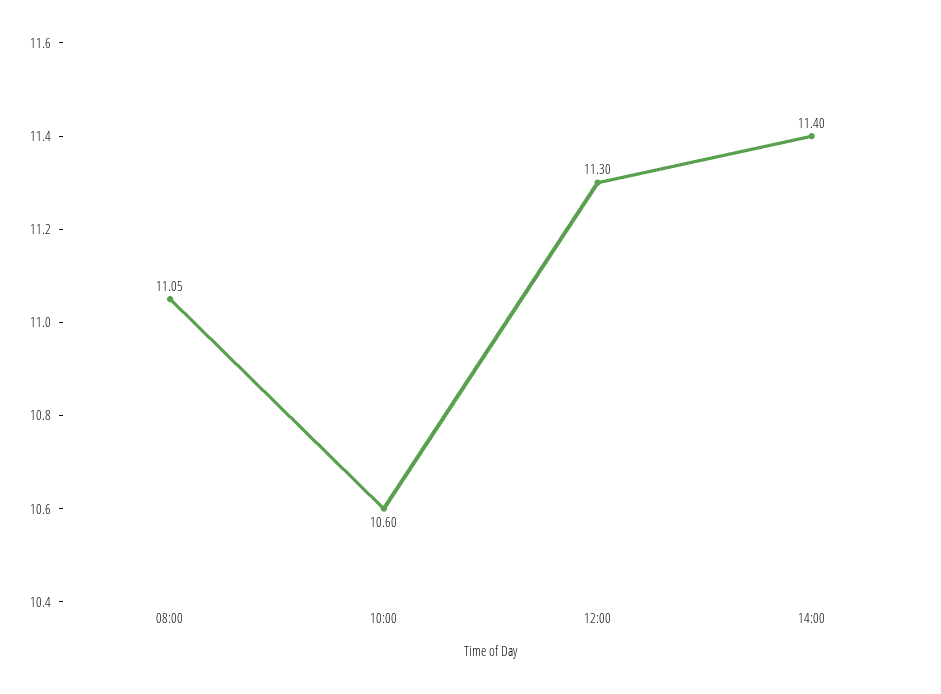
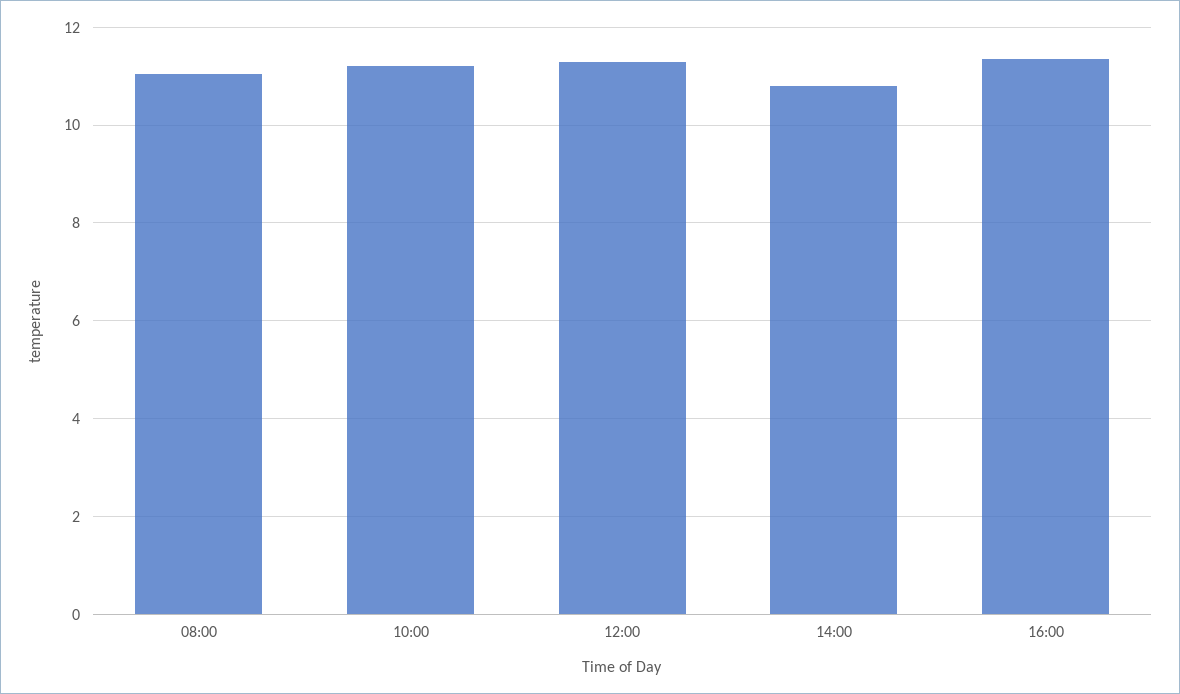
10:00: 10.6 -> 11.2
14:00: 11.4 -> 10.8
16:00: none -> 11.4

